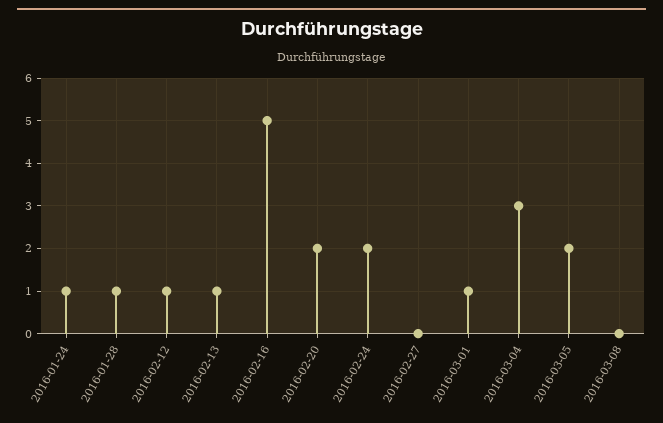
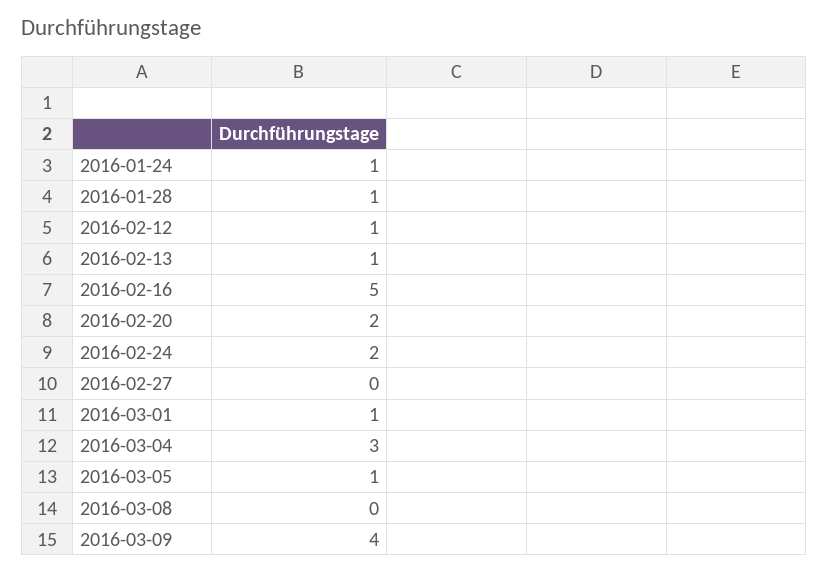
2016-03-05: 2 -> 1
2016-03-09: none -> 4

